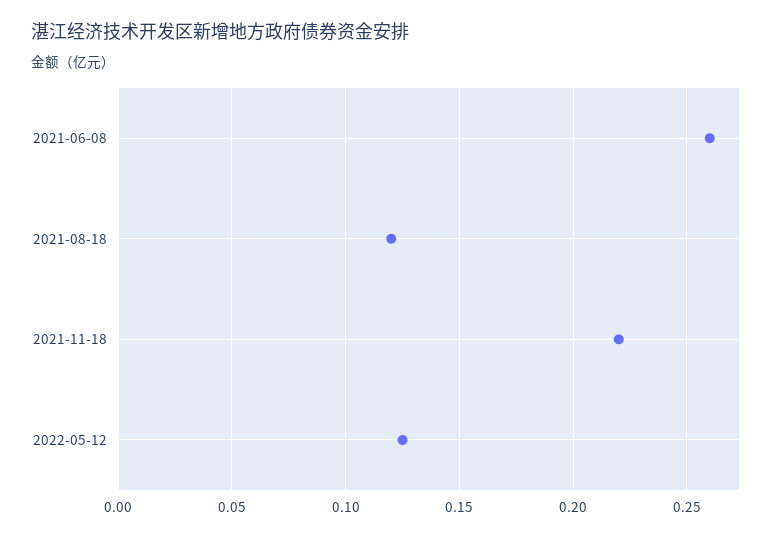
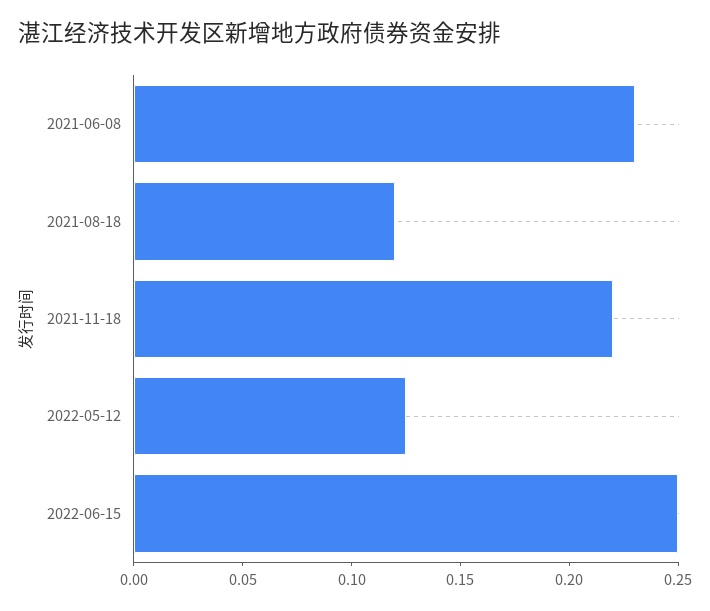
2021-06-08: 0.26 -> 0.23
2022-06-15: none -> 0.25

